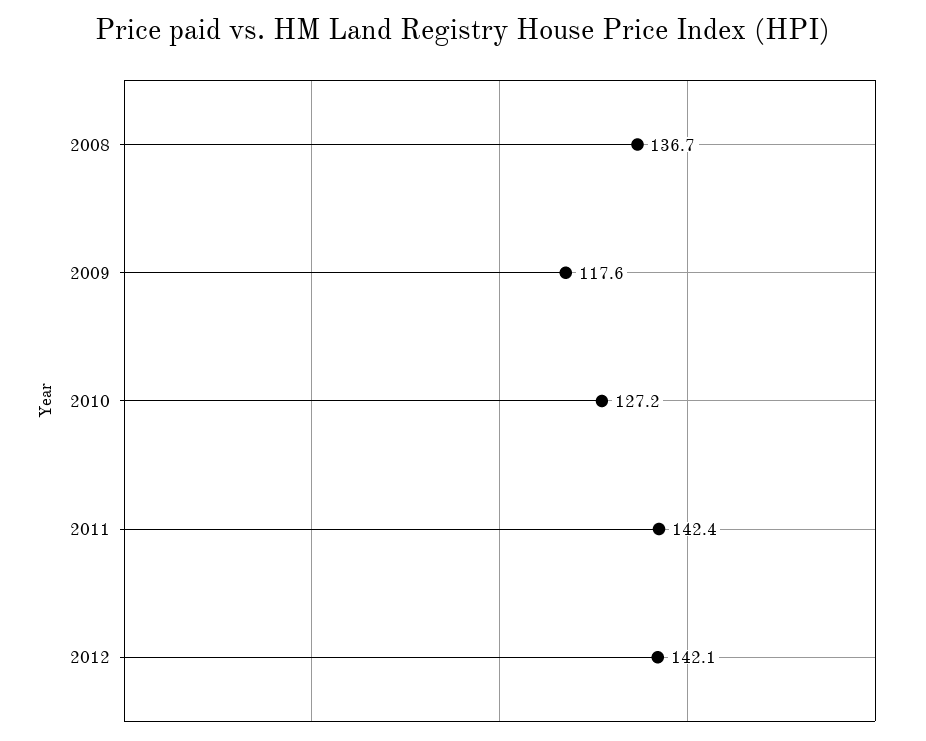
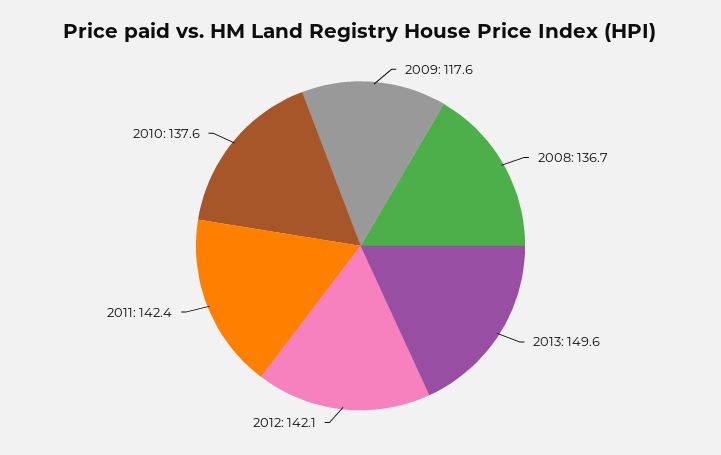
2010: 127.2 -> 137.6
2013: none -> 149.6

